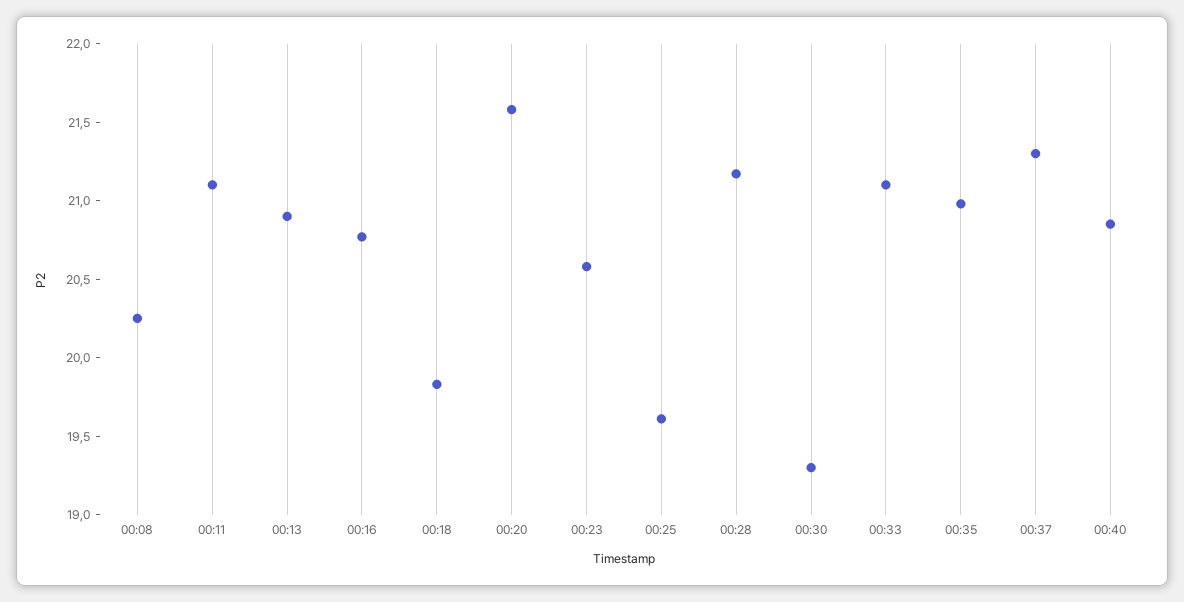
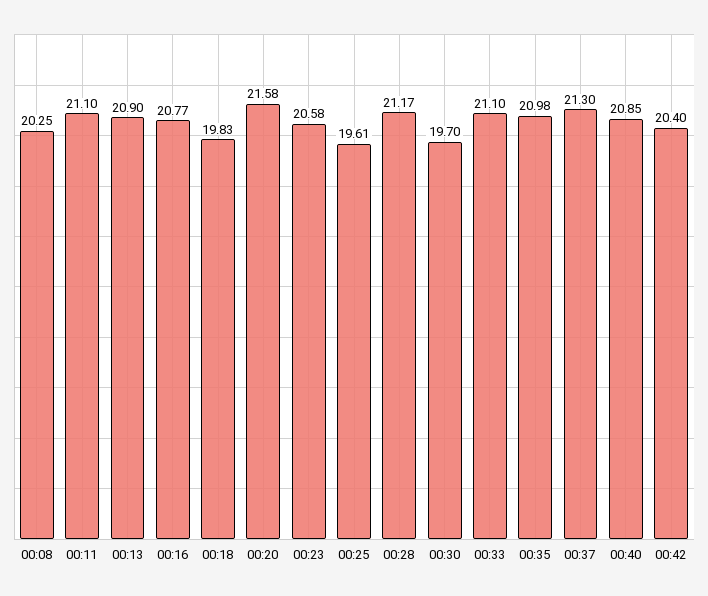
00:30: 19.3 -> 19.7
00:42: none -> 20.4

